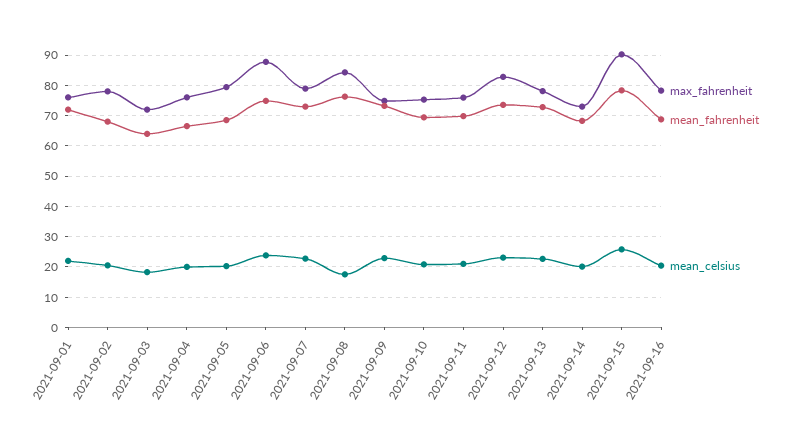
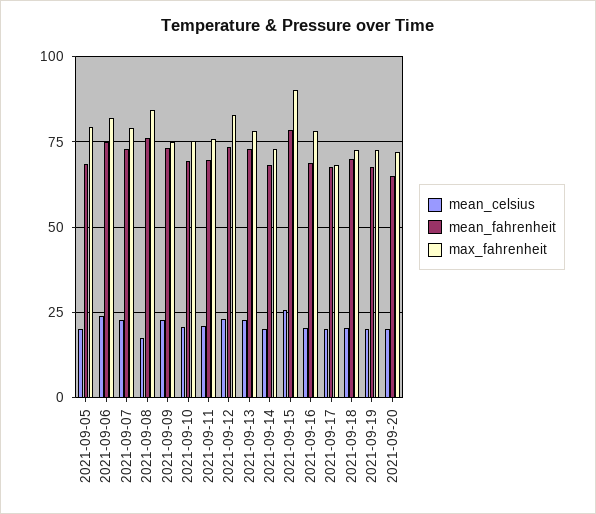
max_fahrenheit, 2021-09-01: 76 -> none
mean_fahrenheit, 2021-09-01: 72 -> none
mean_celsius, 2021-09-01: 22 -> none
max_fahrenheit, 2021-09-02: 78 -> none
mean_fahrenheit, 2021-09-02: 68 -> none
mean_celsius, 2021-09-02: 20 -> none
max_fahrenheit, 2021-09-03: 72 -> none
mean_fahrenheit, 2021-09-03: 64 -> none
mean_celsius, 2021-09-03: 18 -> none
max_fahrenheit, 2021-09-04: 76 -> none
mean_fahrenheit, 2021-09-04: 66 -> none
mean_celsius, 2021-09-04: 20 -> none
max_fahrenheit, 2021-09-06: 88 -> 82.5
mean_celsius, 2021-09-17: none -> 20
mean_fahrenheit, 2021-09-17: none -> 67.5
max_fahrenheit, 2021-09-17: none -> 67.5
mean_celsius, 2021-09-18: none -> 20
mean_fahrenheit, 2021-09-18: none -> 70
max_fahrenheit, 2021-09-18: none -> 72.5
mean_celsius, 2021-09-19: none -> 20
mean_fahrenheit, 2021-09-19: none -> 67.5
max_fahrenheit, 2021-09-19: none -> 72.5
mean_celsius, 2021-09-20: none -> 20
mean_fahrenheit, 2021-09-20: none -> 65
max_fahrenheit, 2021-09-20: none -> 72.5

